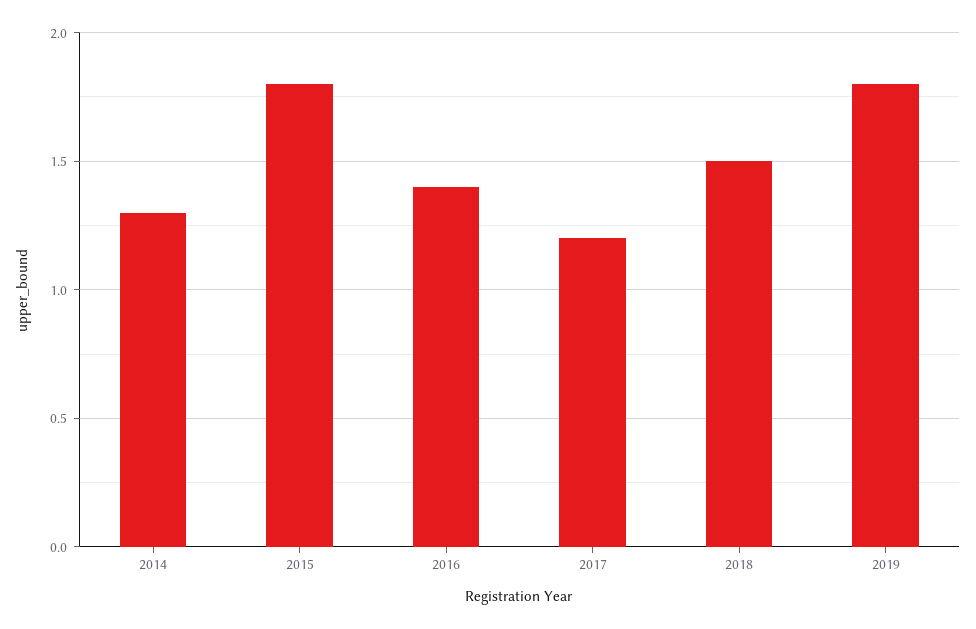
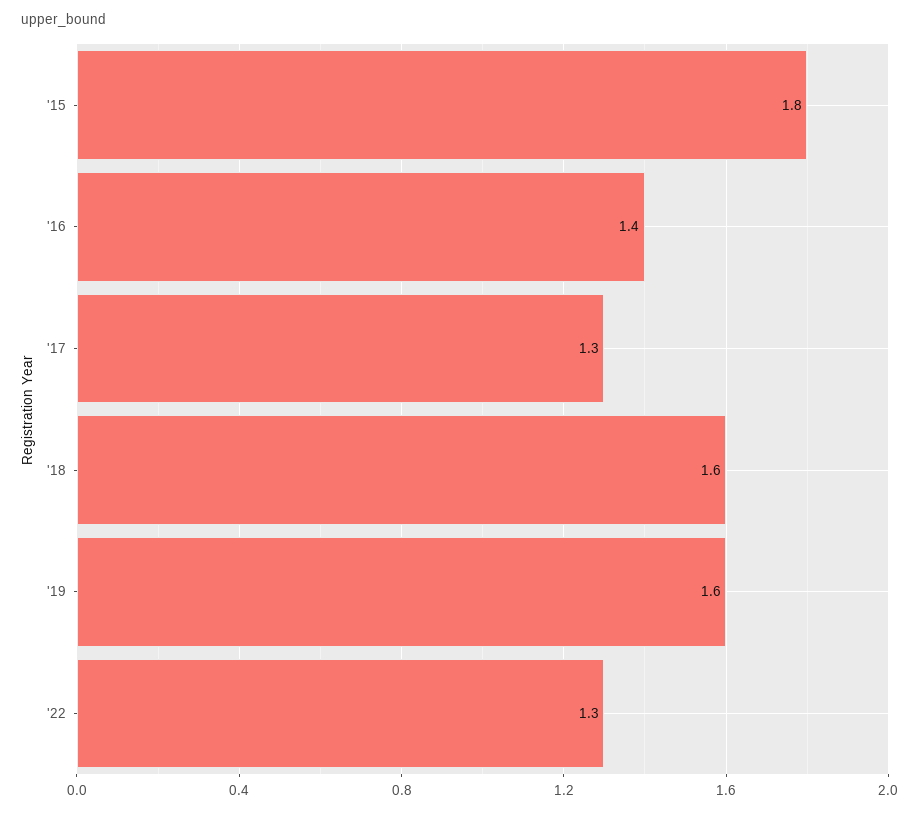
2014: 1.3 -> none
2017: 1.2 -> 1.3
2018: 1.5 -> 1.6
2019: 1.8 -> 1.6
'22: none -> 1.3

